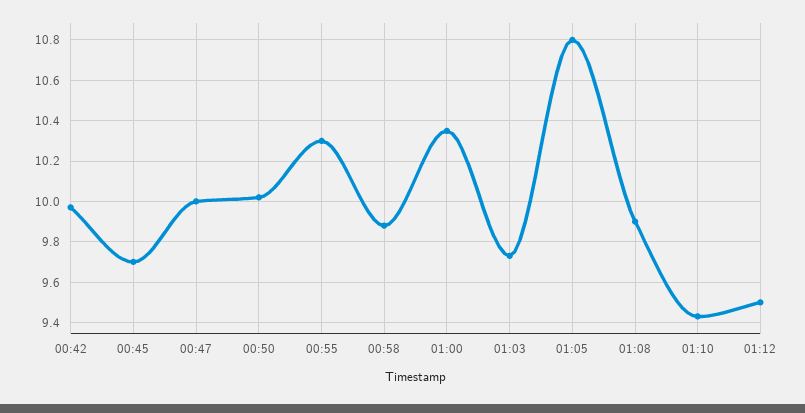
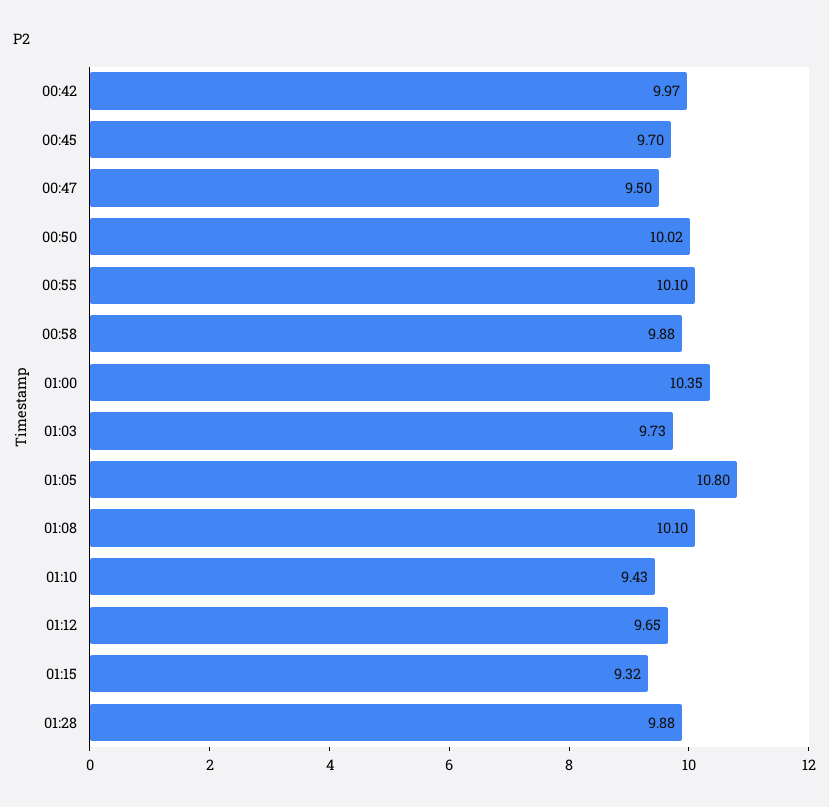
00:47: 10 -> 9.5
00:55: 10.3 -> 10.1
01:08: 9.9 -> 10.1
01:12: 9.5 -> 9.65
01:15: none -> 9.32
01:28: none -> 9.88

